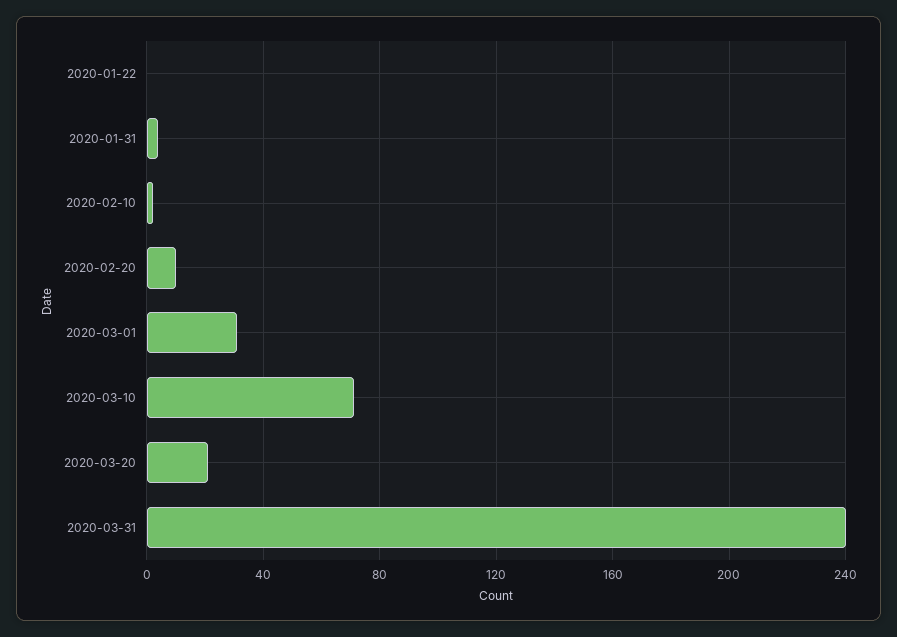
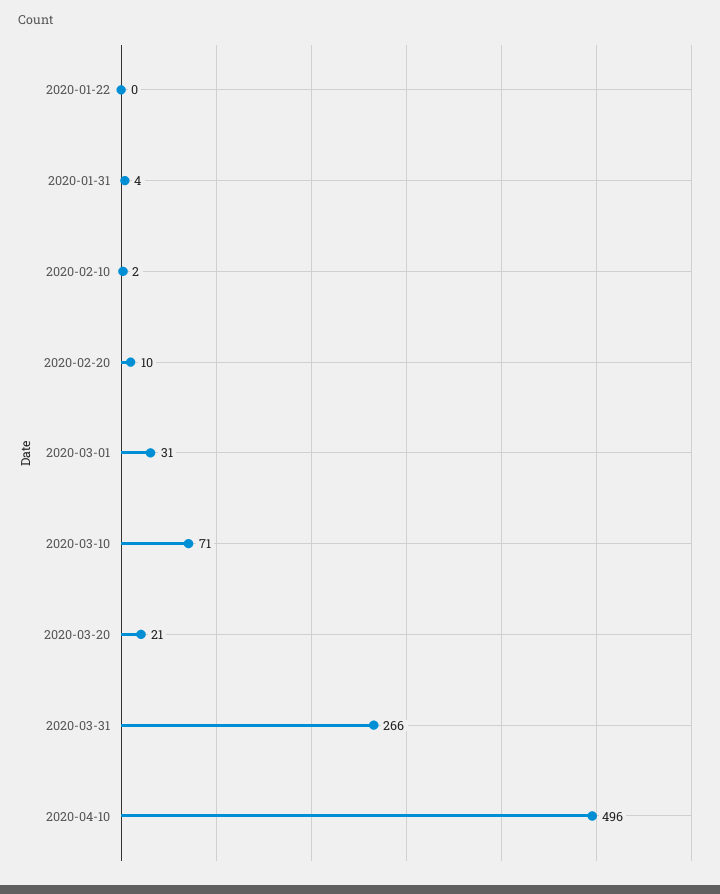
2020-03-31: 240 -> 266
2020-04-10: none -> 496

